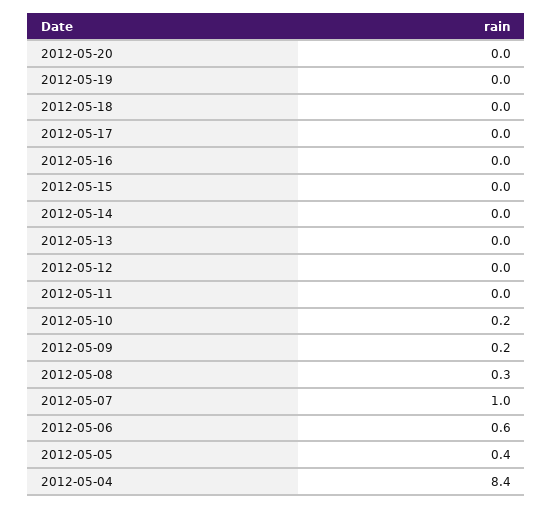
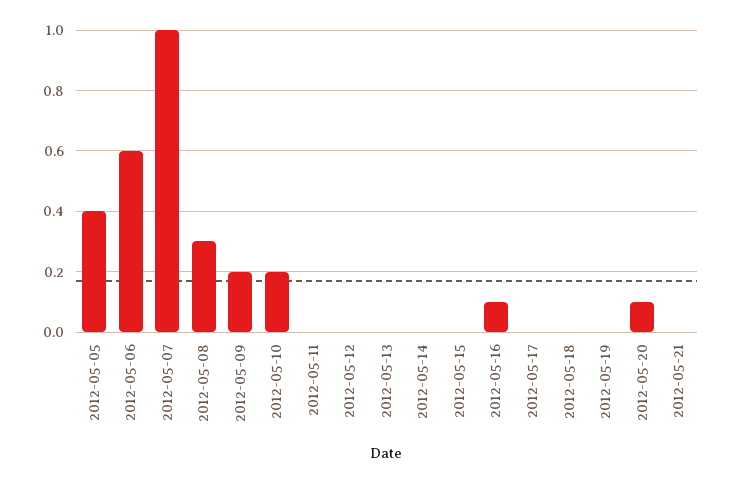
2012-05-20: 0 -> 0.1
2012-05-16: 0 -> 0.1
2012-05-04: 8.4 -> none
2012-05-21: none -> 0

